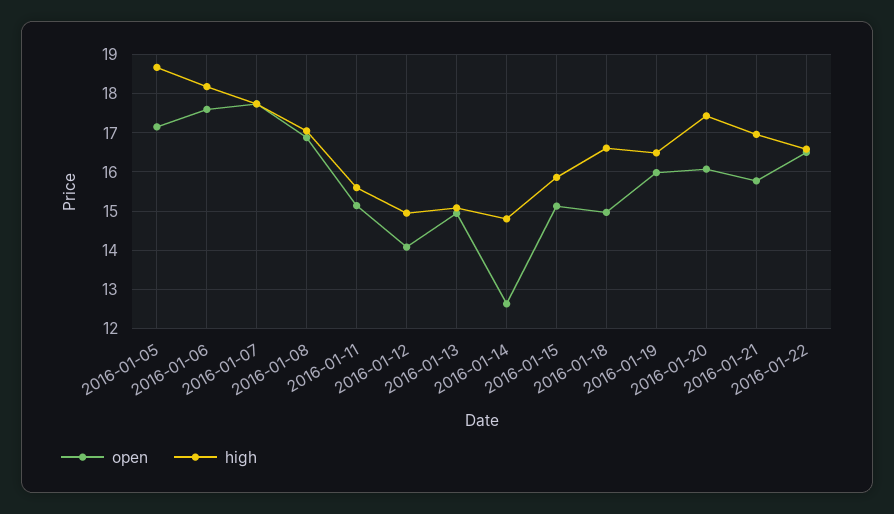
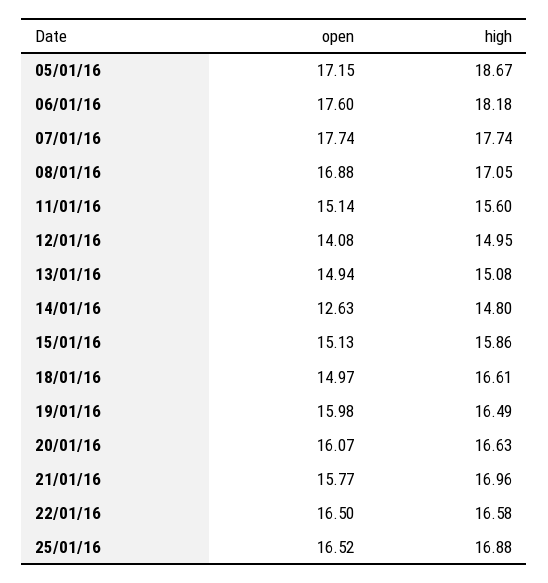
high, 2016-01-20: 17.4 -> 16.63
open, 25/01/16: none -> 16.52
high, 25/01/16: none -> 16.88

